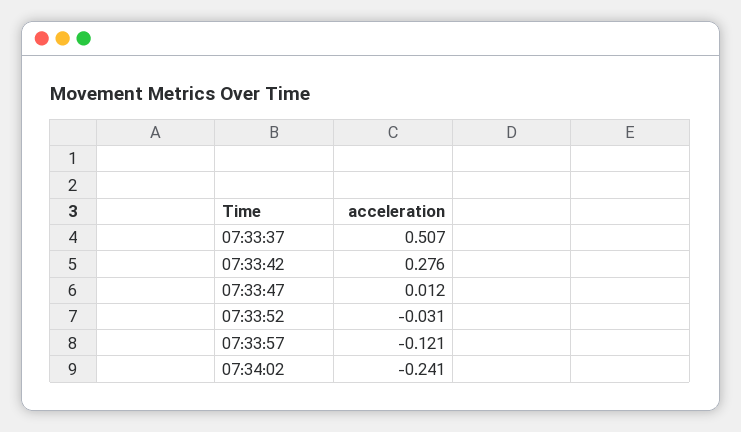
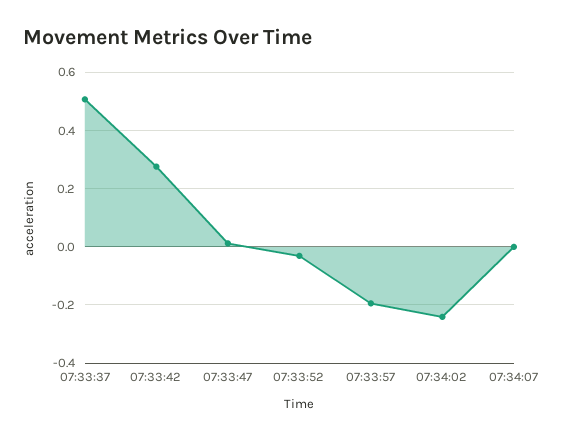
07:33:57: -0.121 -> -0.2
07:34:07: none -> 0

